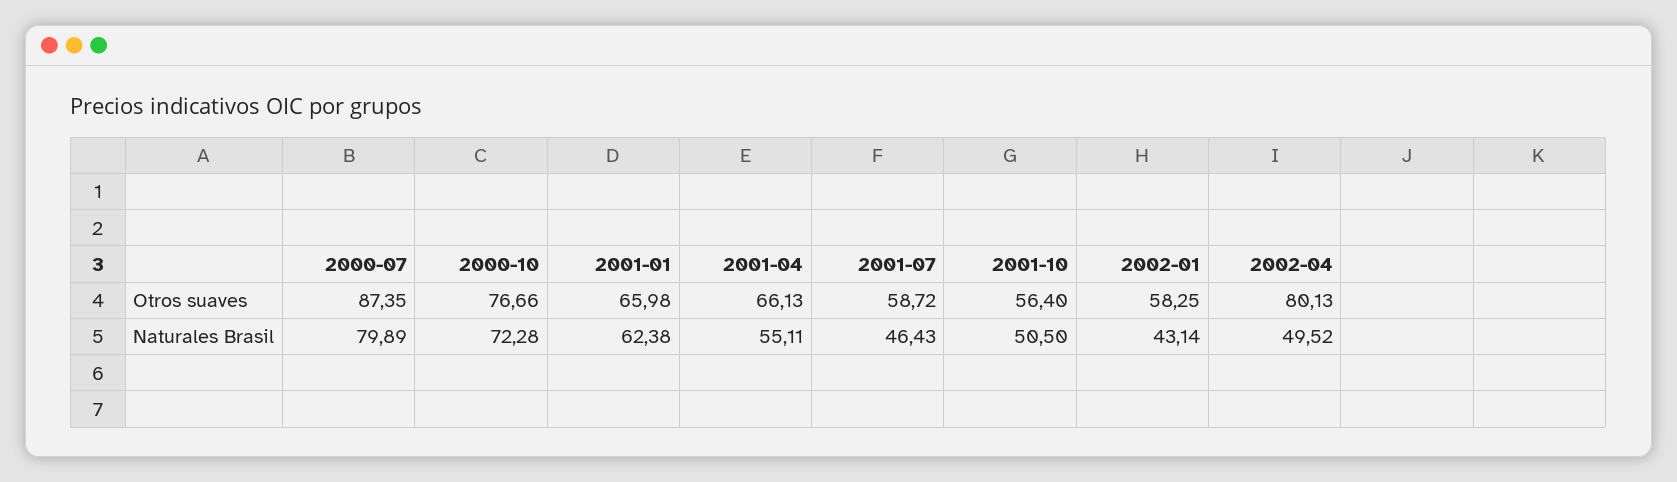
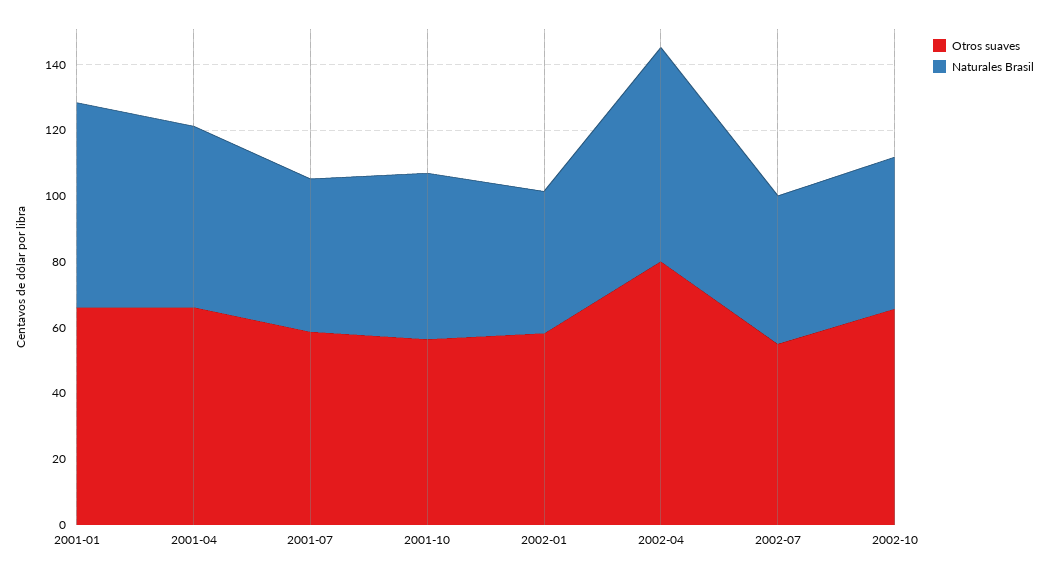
Otros suaves, 2000-07: 87.35 -> none
Otros suaves, 2000-10: 76.66 -> none
Naturales Brasil, 2000-07: 79.89 -> none
Naturales Brasil, 2000-10: 72.28 -> none
Naturales Brasil, 2002-04: 49.52 -> 65
Otros suaves, 2002-07: none -> 55
Naturales Brasil, 2002-07: none -> 45
Otros suaves, 2002-10: none -> 65
Naturales Brasil, 2002-10: none -> 45

